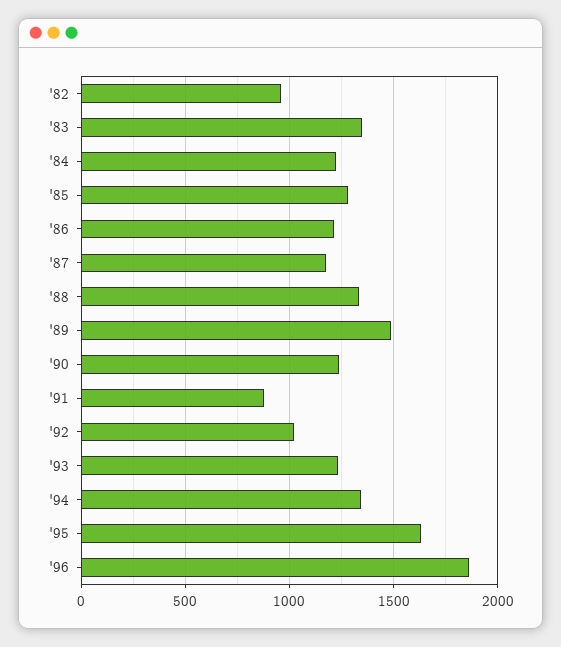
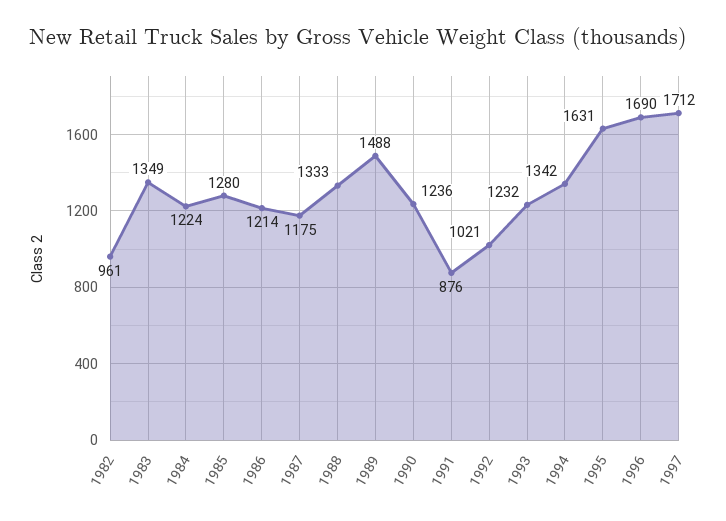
'96: 1850 -> 1690
1997: none -> 1712

